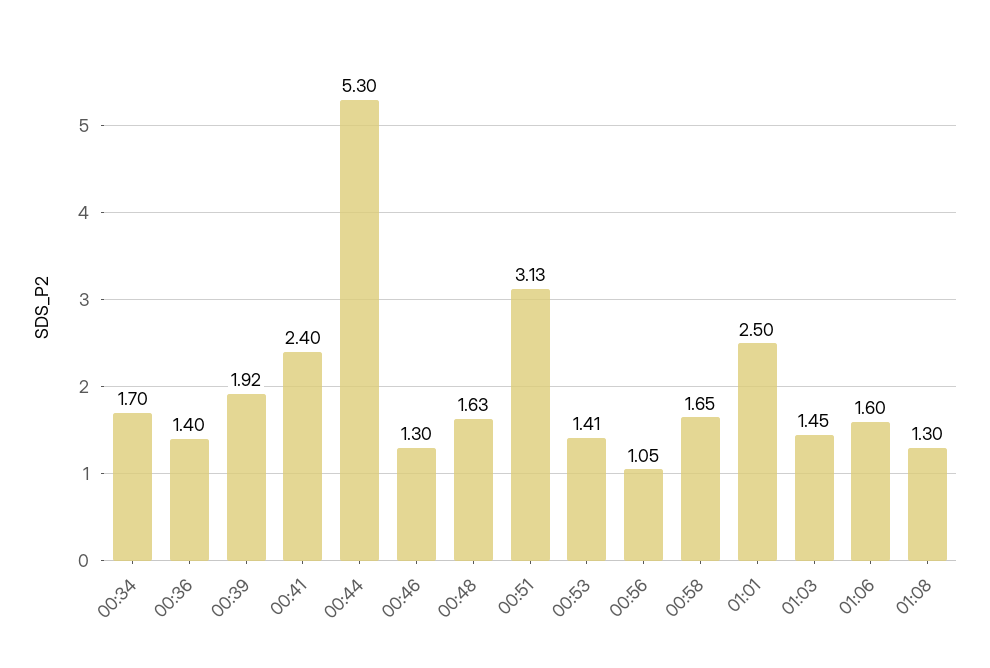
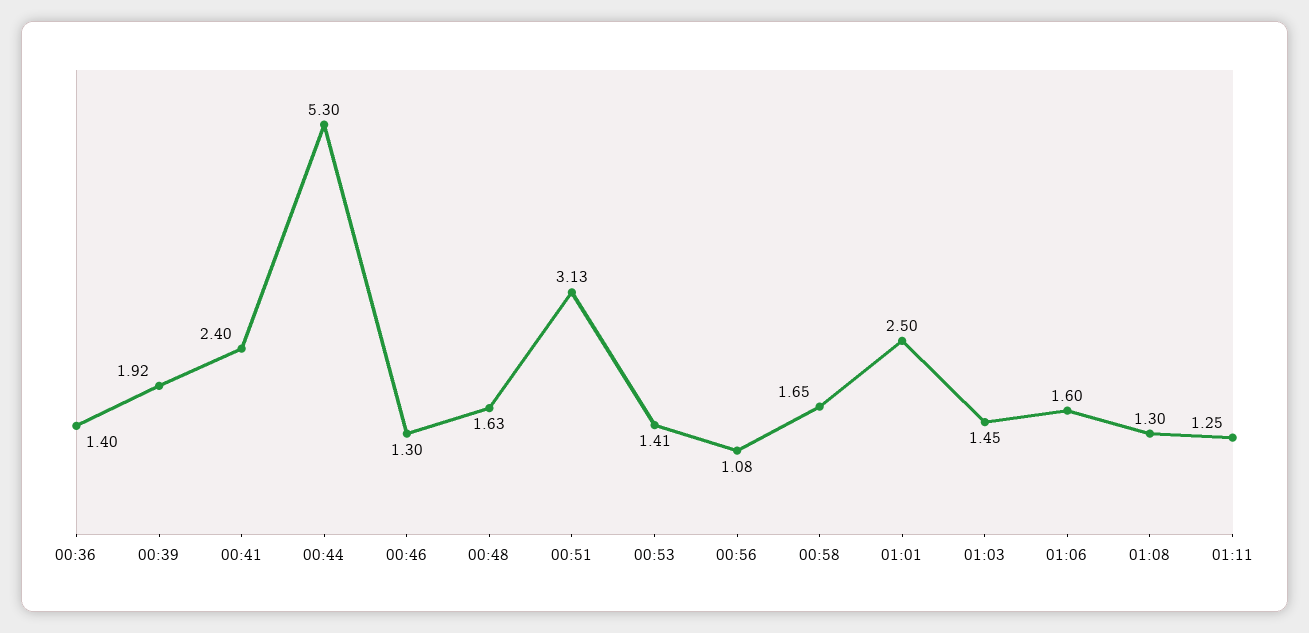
00:34: 1.7 -> none
00:56: 1.05 -> 1.08
01:11: none -> 1.25

